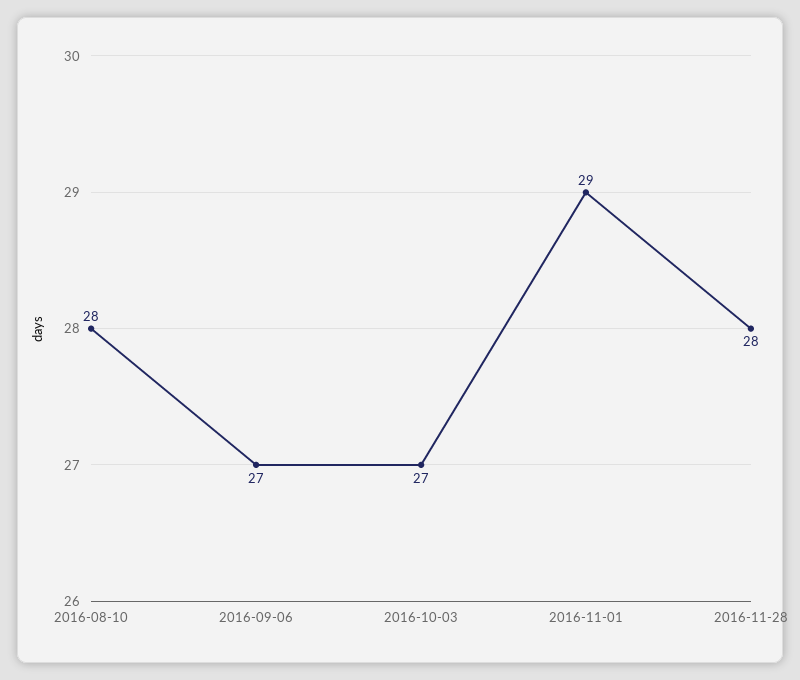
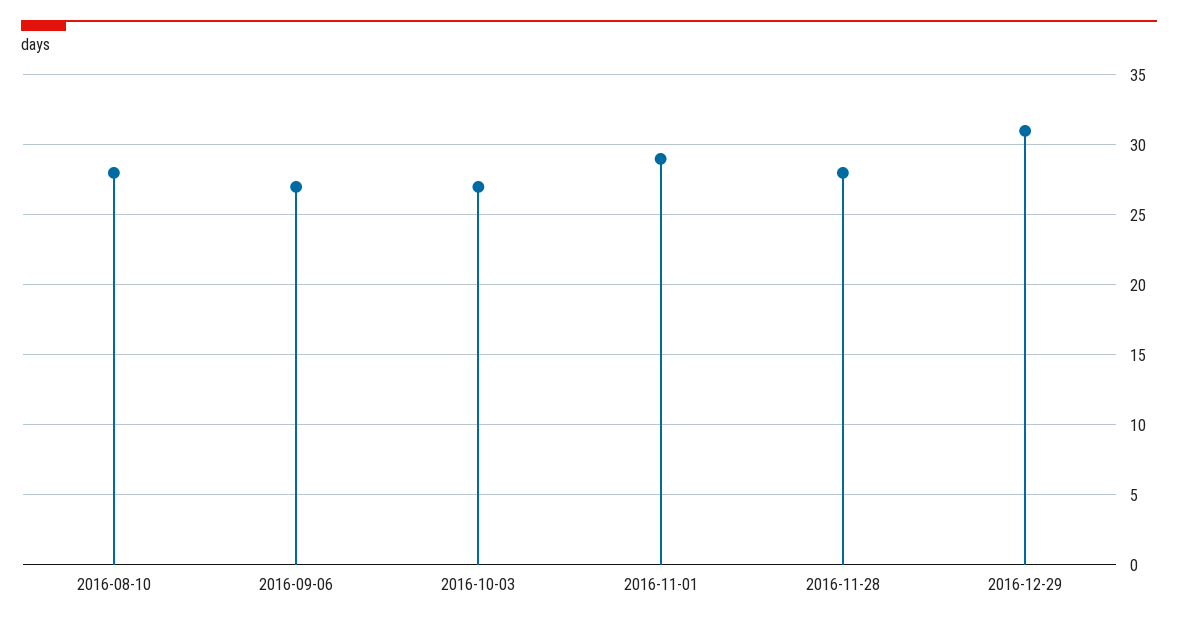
2016-12-29: none -> 31

